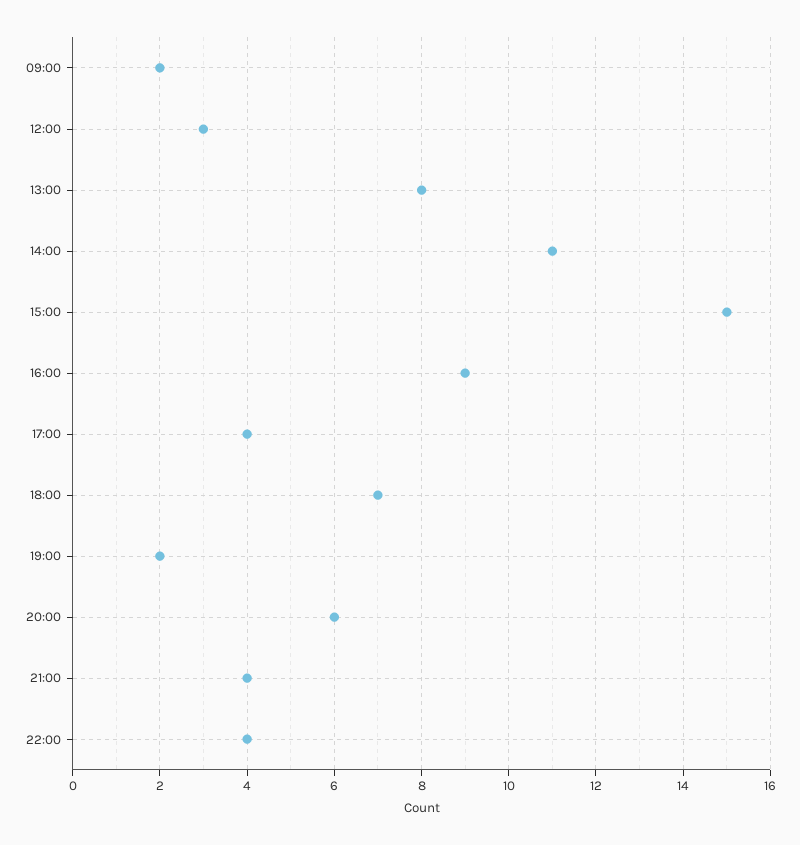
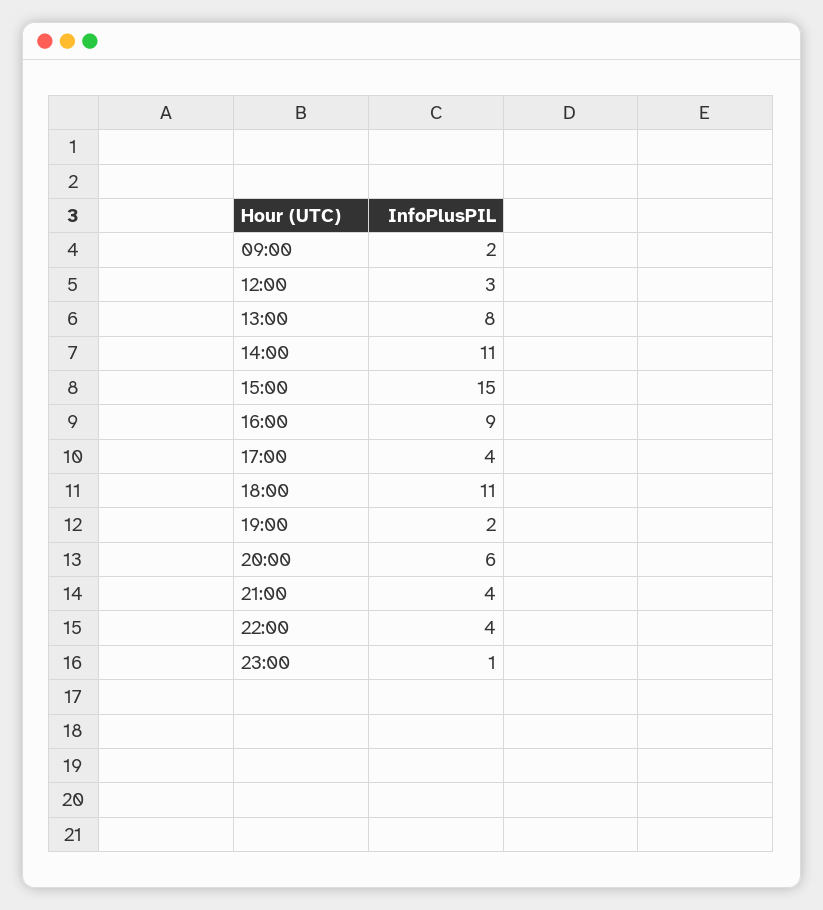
18:00: 7 -> 11
23:00: none -> 1

